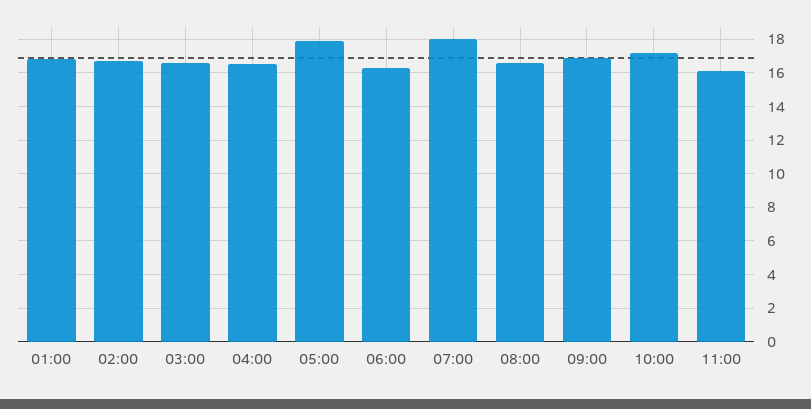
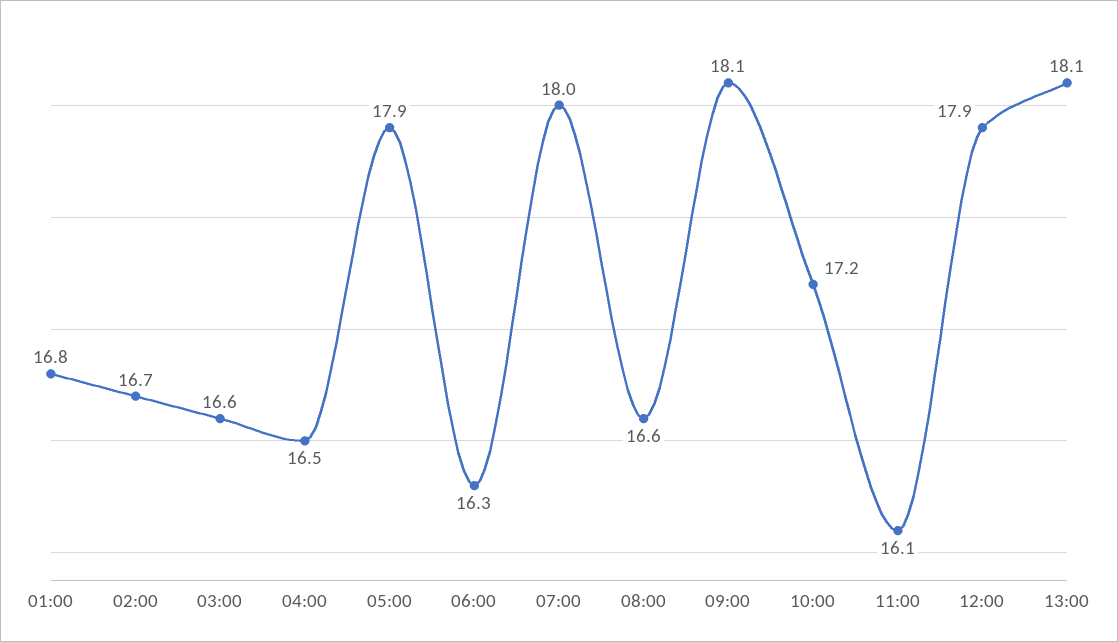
09:00: 17 -> 18.1
12:00: none -> 17.9
13:00: none -> 18.1

